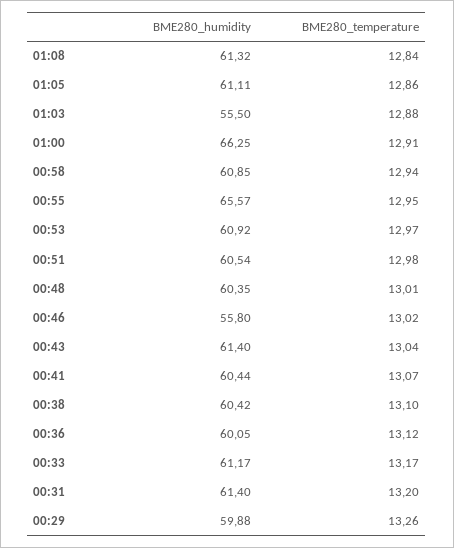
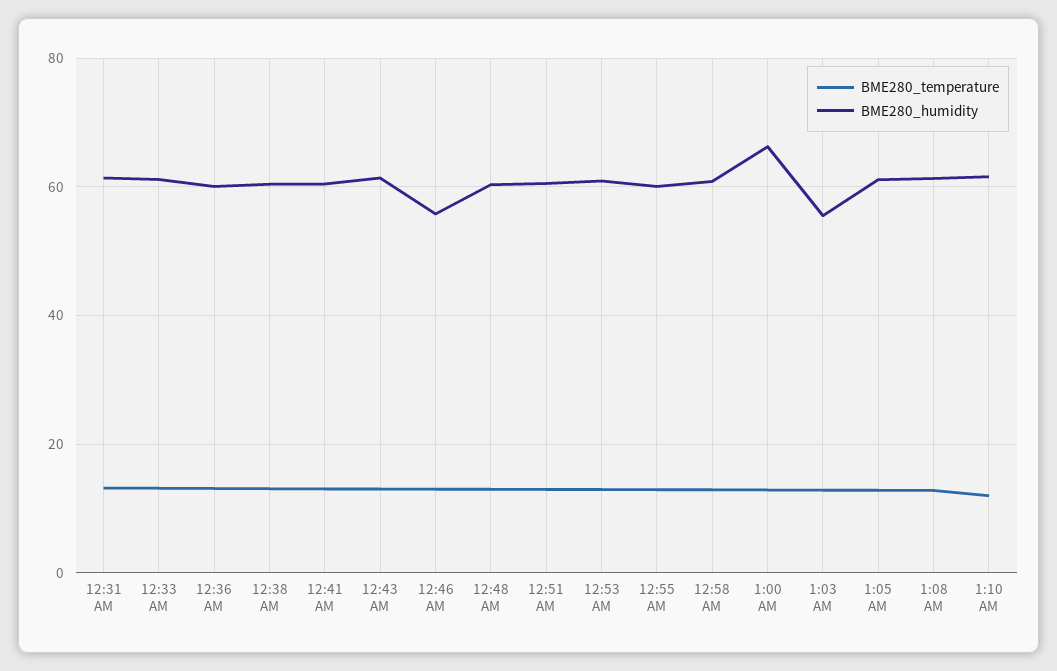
BME280_humidity, 00:55: 65.57 -> 60
BME280_humidity, 00:29: 59.88 -> none
BME280_temperature, 00:29: 13.26 -> none
BME280_temperature, 1:10 AM: none -> 12
BME280_humidity, 1:10 AM: none -> 62

